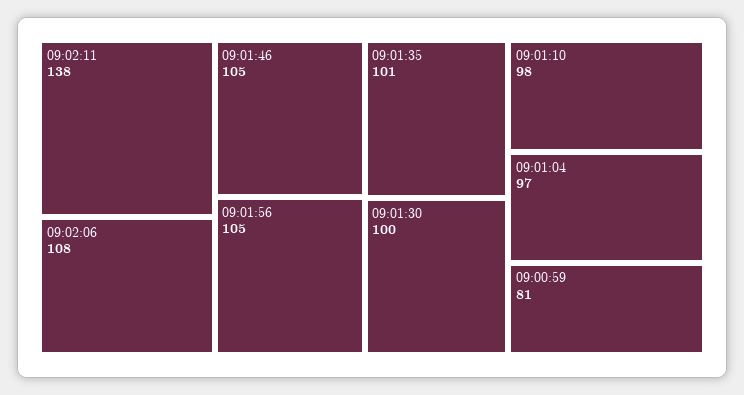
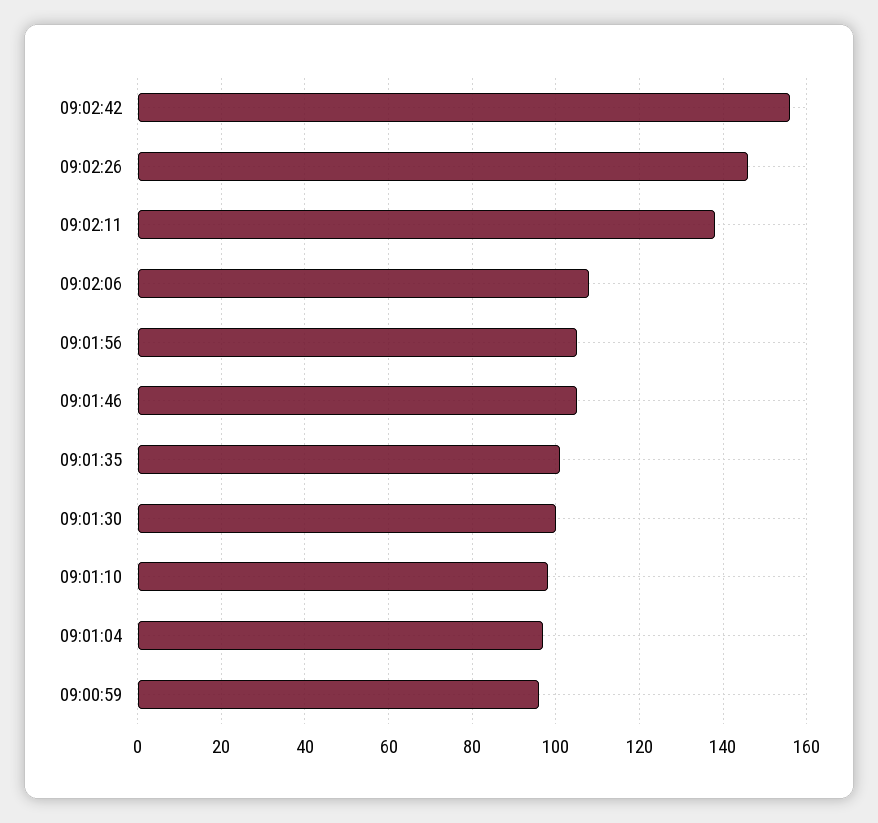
09:00:59: 81 -> 95
09:02:42: none -> 155
09:02:26: none -> 145

